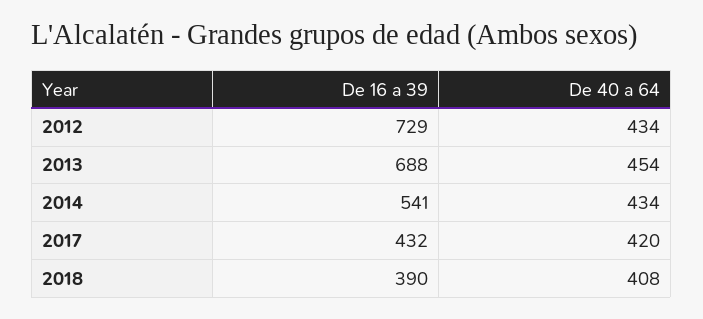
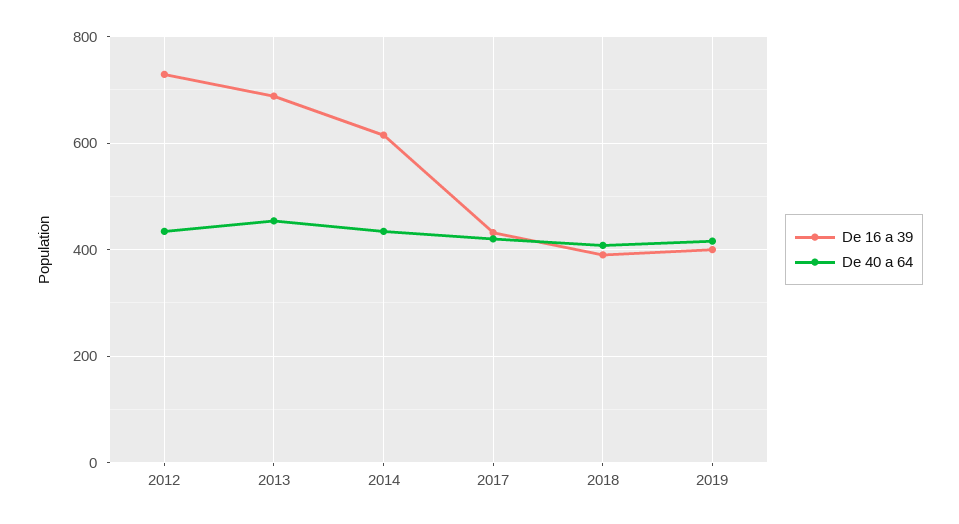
De 16 a 39, 2014: 541 -> 620
De 16 a 39, 2019: none -> 400
De 40 a 64, 2019: none -> 420

